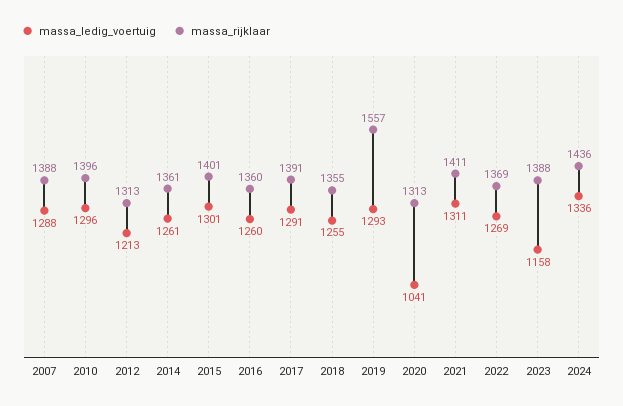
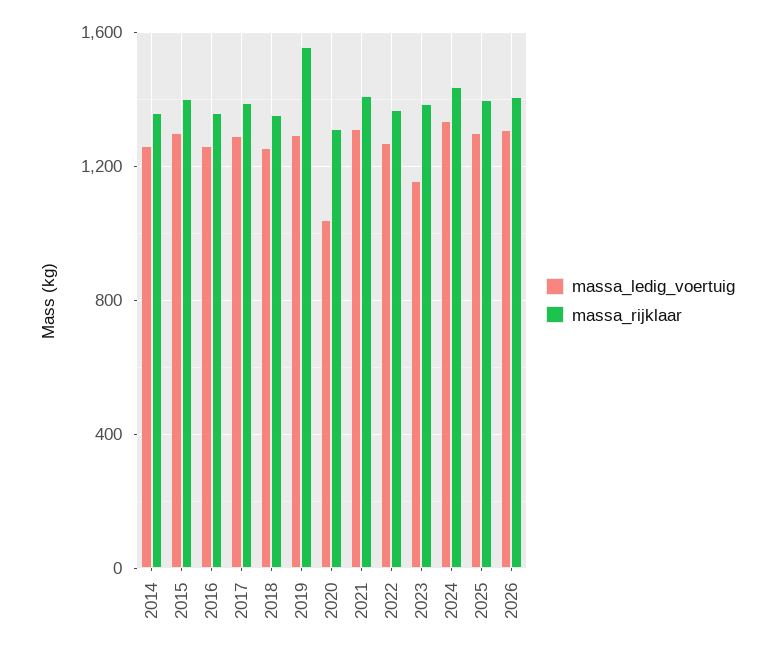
massa_ledig_voertuig, 2007: 1288 -> none
massa_rijklaar, 2007: 1388 -> none
massa_ledig_voertuig, 2010: 1296 -> none
massa_rijklaar, 2010: 1396 -> none
massa_ledig_voertuig, 2012: 1213 -> none
massa_rijklaar, 2012: 1313 -> none
massa_ledig_voertuig, 2025: none -> 1300
massa_rijklaar, 2025: none -> 1400
massa_ledig_voertuig, 2026: none -> 1300
massa_rijklaar, 2026: none -> 1400

